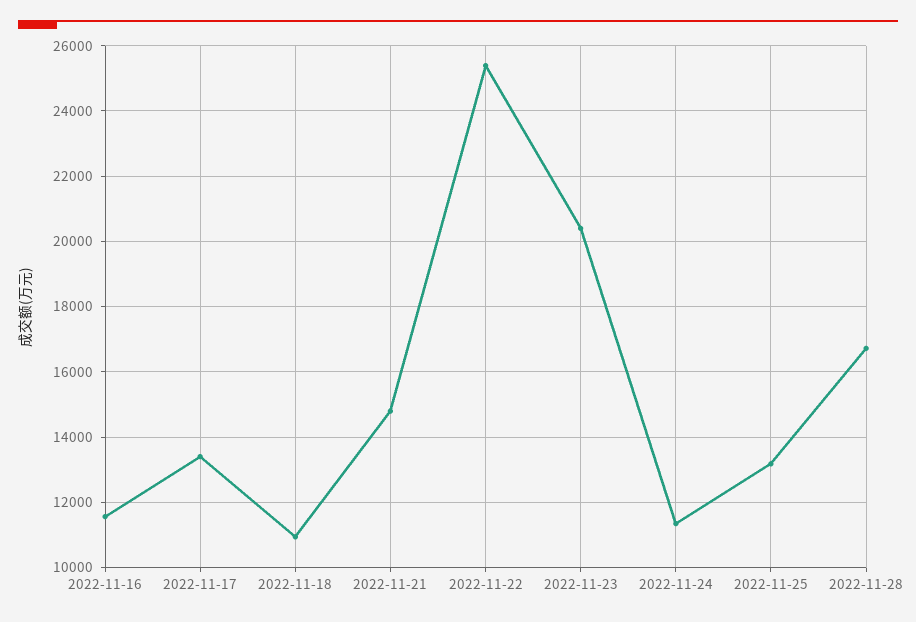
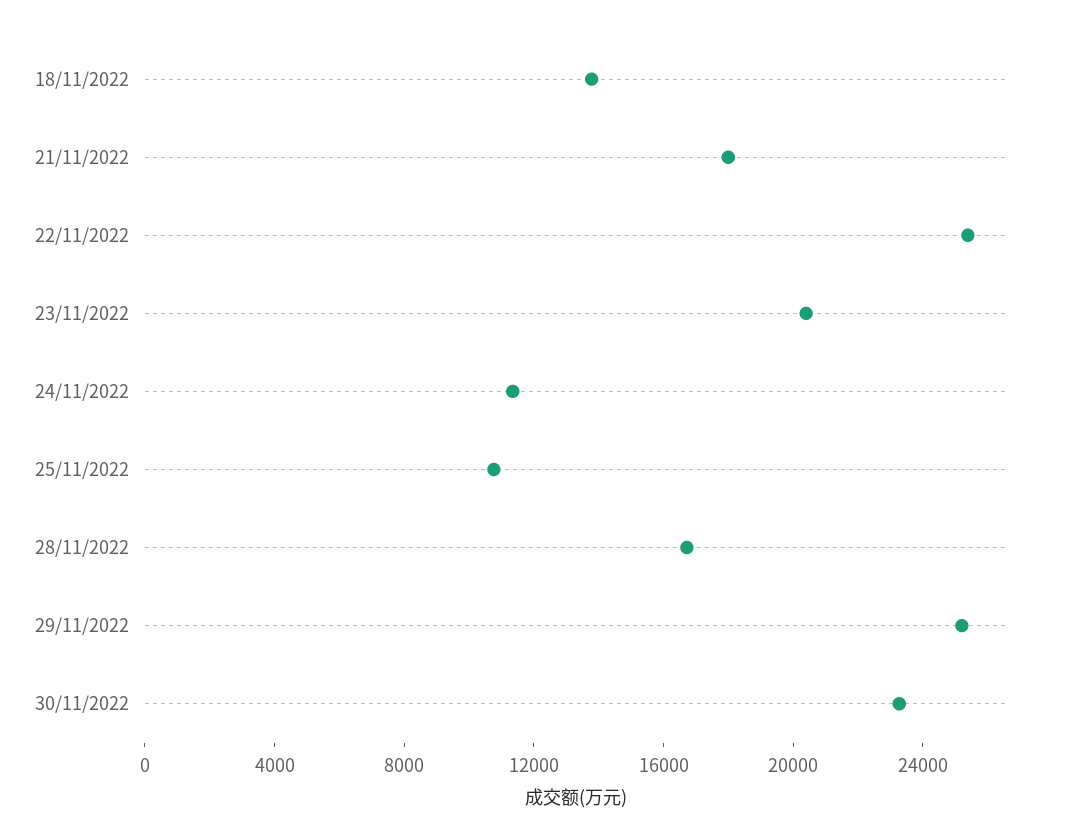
2022-11-16: 11600 -> none
2022-11-17: 13400 -> none
2022-11-18: 11000 -> 14000
2022-11-21: 14800 -> 18000
2022-11-25: 13200 -> 11000
29/11/2022: none -> 25000
30/11/2022: none -> 23000

